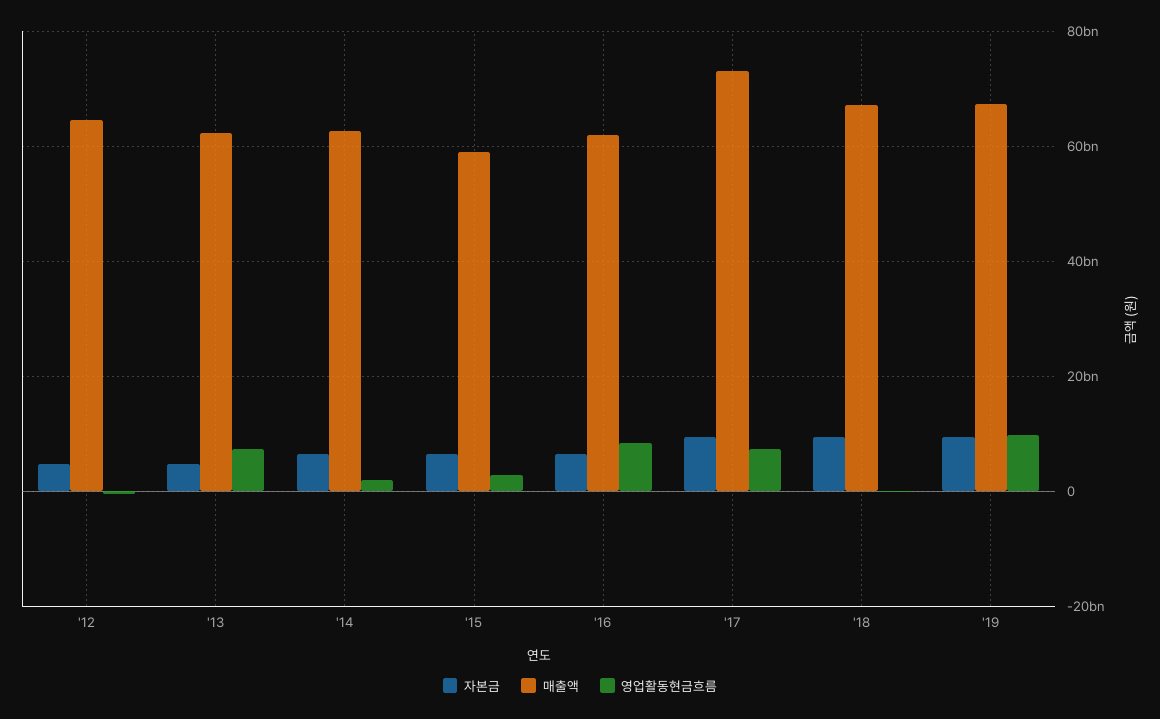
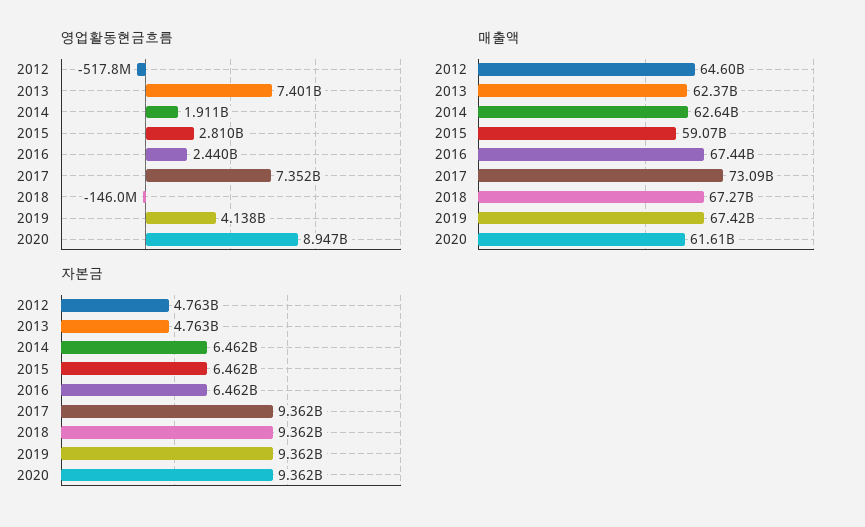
매출액, '16: 62000000000 -> 67440000000
영업활동현금흐름, '16: 8000000000 -> 2440000000
영업활동현금흐름, '19: 10000000000 -> 4138000000
영업활동현금흐름, 2020: none -> 8947000000
매출액, 2020: none -> 61610000000
자본금, 2020: none -> 9362000000

